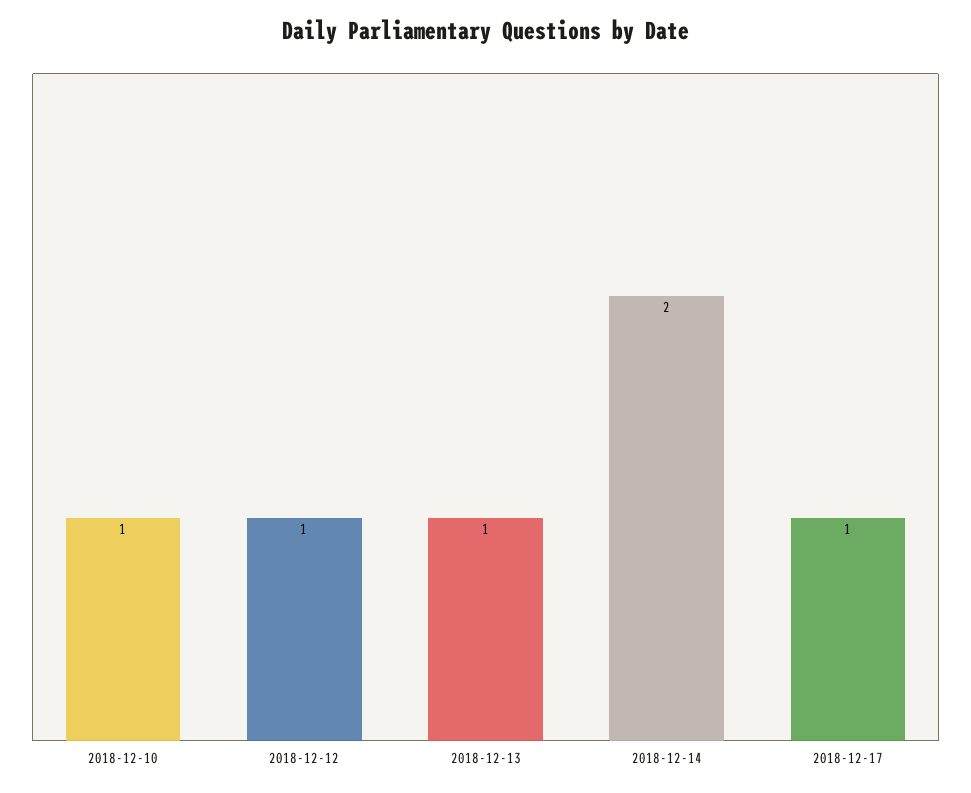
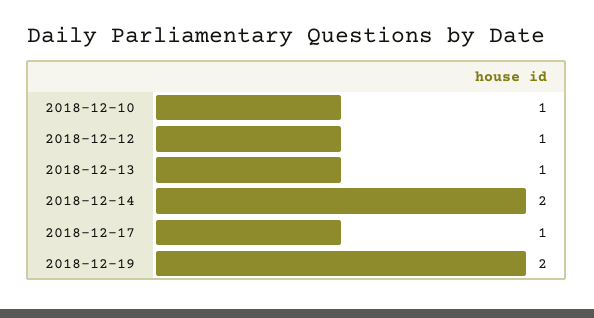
2018-12-19: none -> 2

